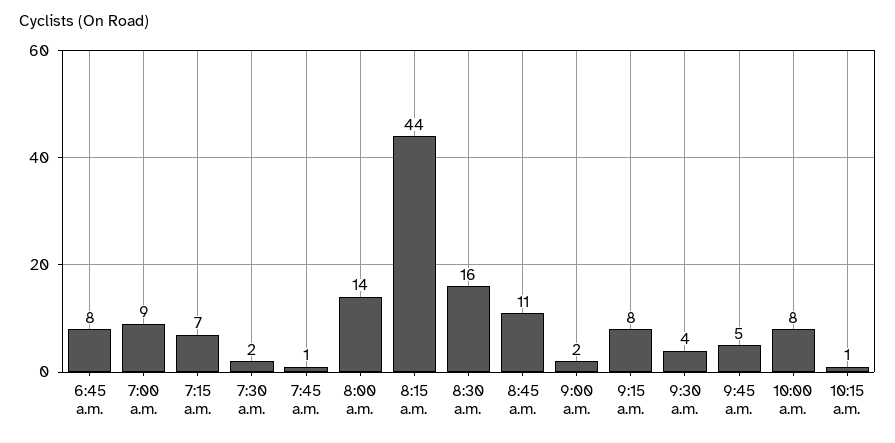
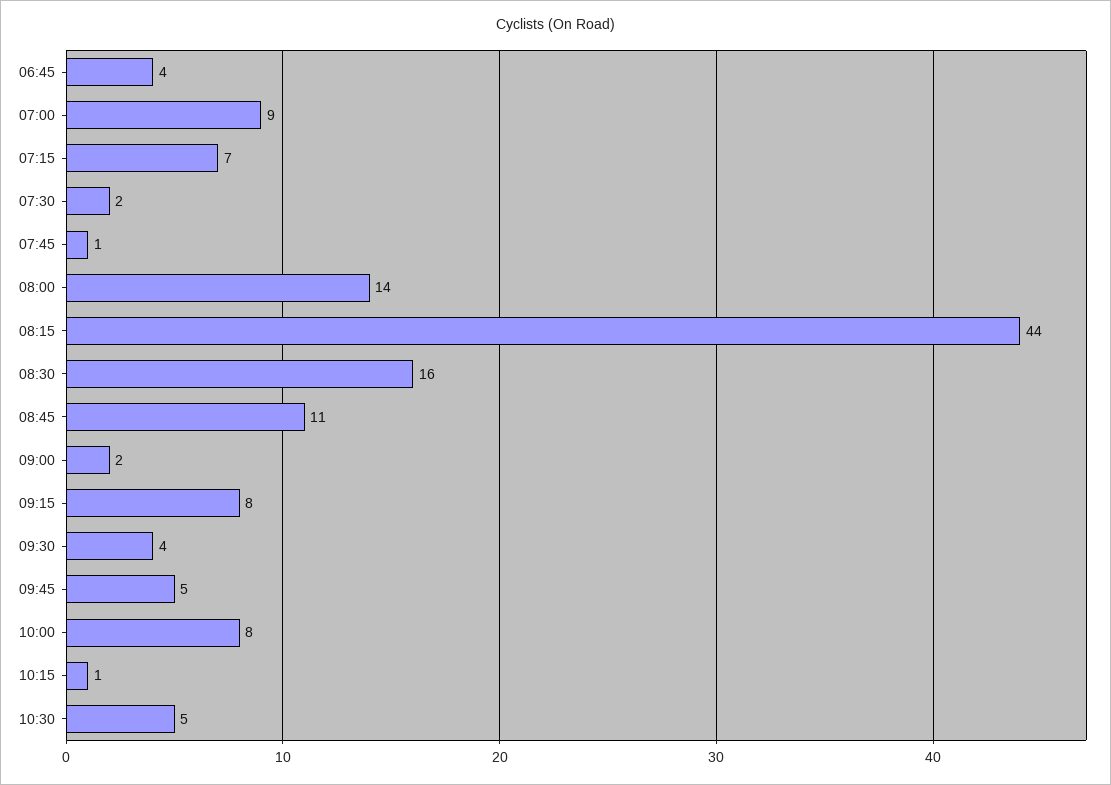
6:45 a.m.: 8 -> 4
10:30: none -> 5

